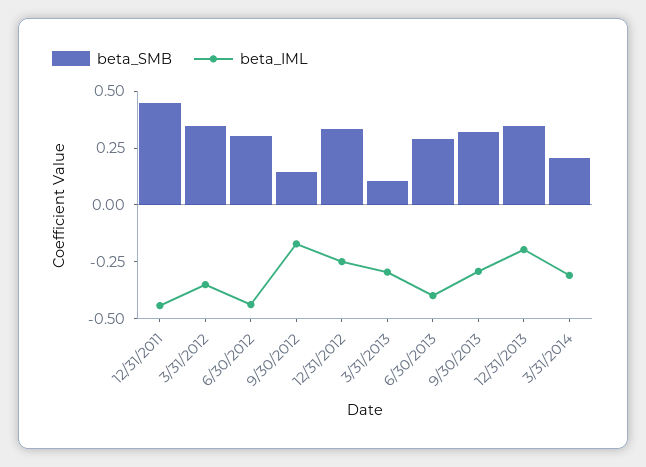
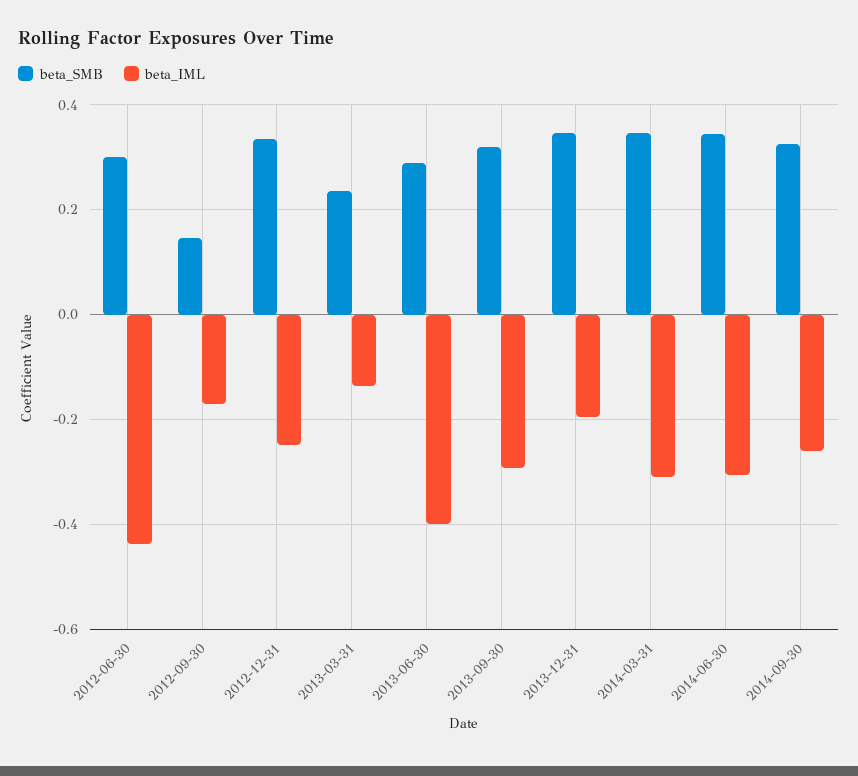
beta_SMB, 12/31/2011: 0.45 -> none
beta_IML, 12/31/2011: -0.45 -> none
beta_SMB, 3/31/2012: 0.35 -> none
beta_IML, 3/31/2012: -0.35 -> none
beta_SMB, 3/31/2013: 0.1 -> 0.24
beta_IML, 3/31/2013: -0.3 -> -0.14
beta_SMB, 3/31/2014: 0.2 -> 0.34
beta_SMB, 2014-06-30: none -> 0.34
beta_IML, 2014-06-30: none -> -0.3
beta_SMB, 2014-09-30: none -> 0.32
beta_IML, 2014-09-30: none -> -0.26

